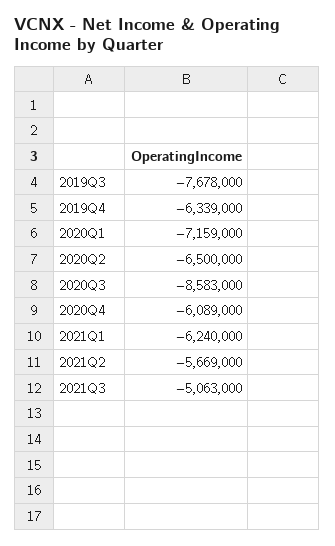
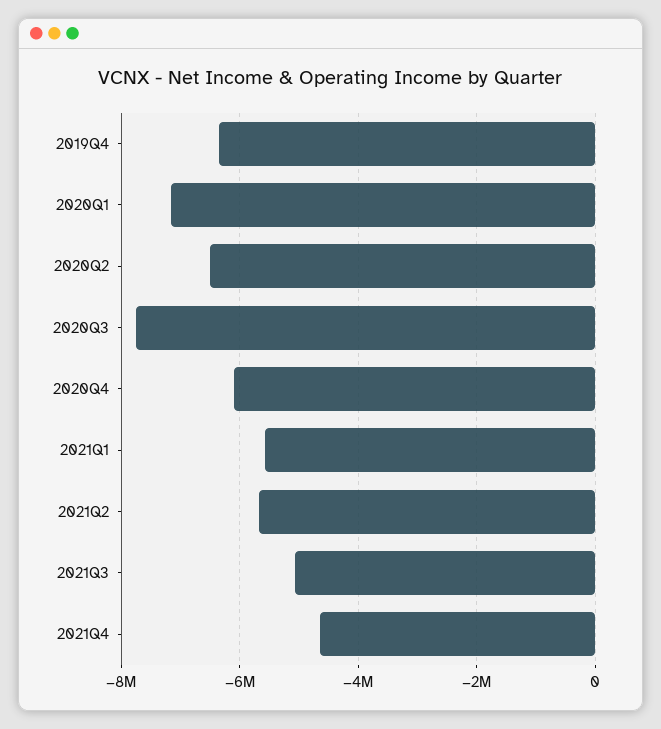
2019Q3: -7678000 -> none
2020Q3: -8583000 -> -7800000
2021Q1: -6240000 -> -5600000
2021Q4: none -> -4600000

